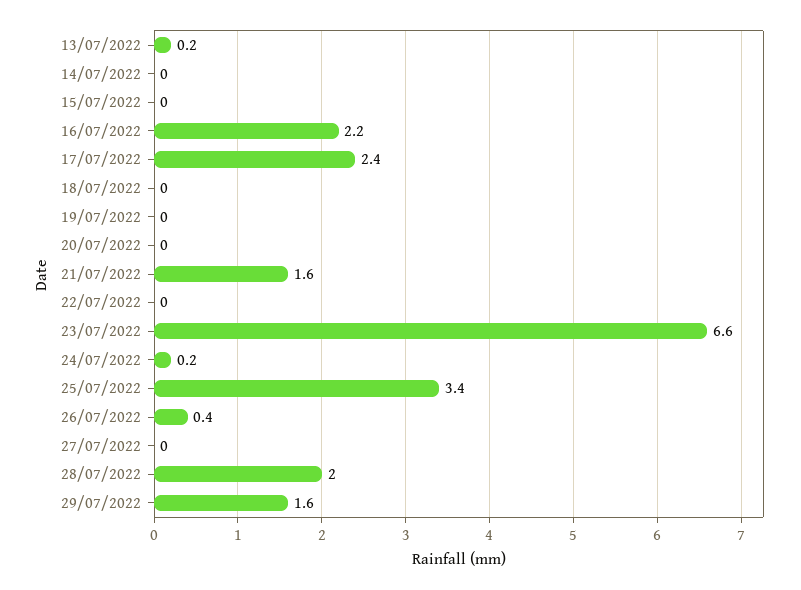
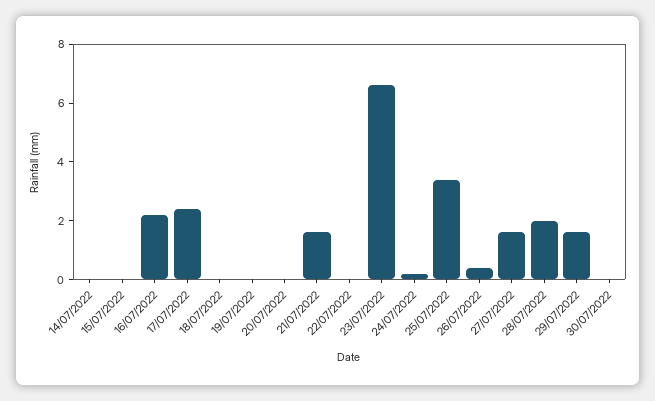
13/07/2022: 0.2 -> none
27/07/2022: 0 -> 1.5
30/07/2022: none -> 0

